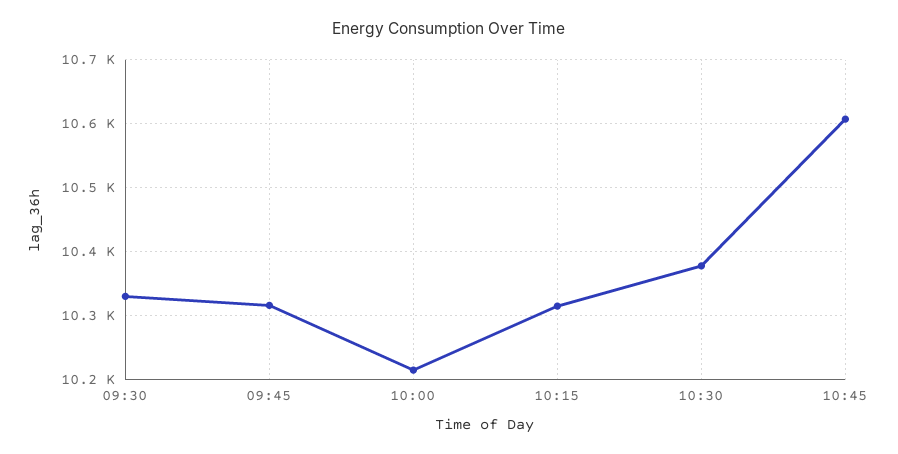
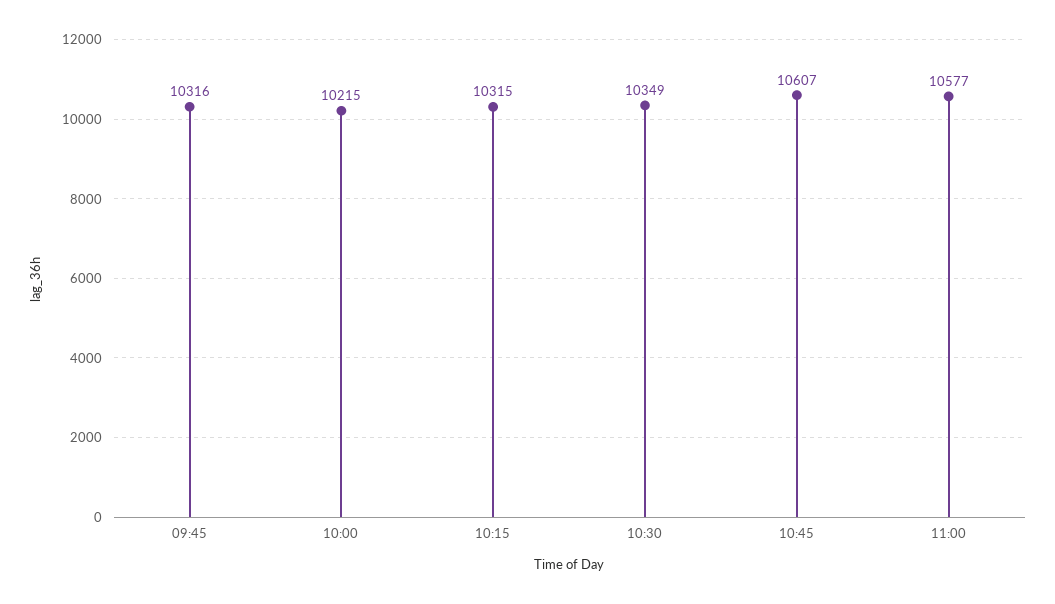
09:30: 10330 -> none
10:30: 10380 -> 10349
11:00: none -> 10577

